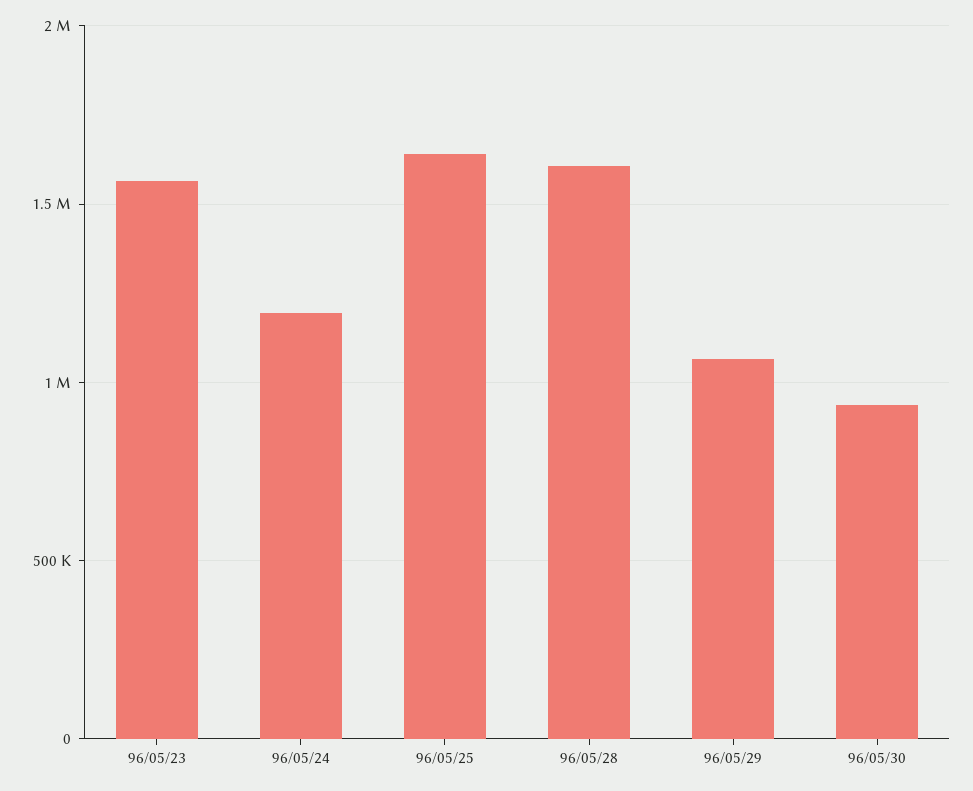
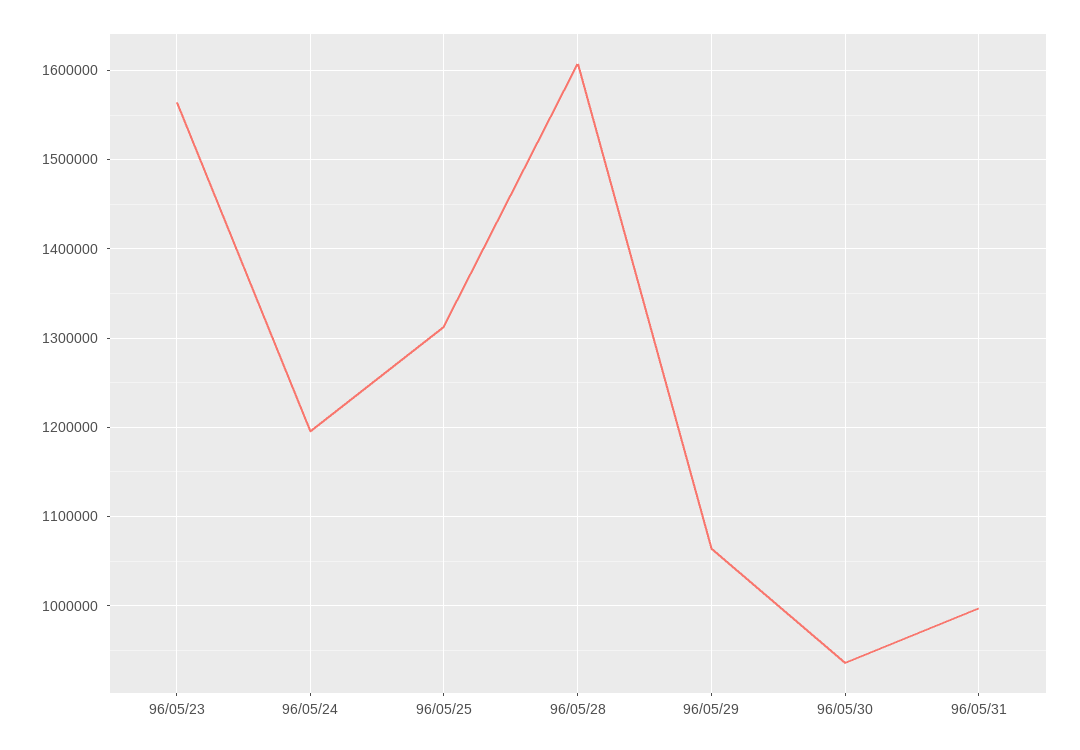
96/05/25: 1650000 -> 1310000
96/05/31: none -> 1000000

